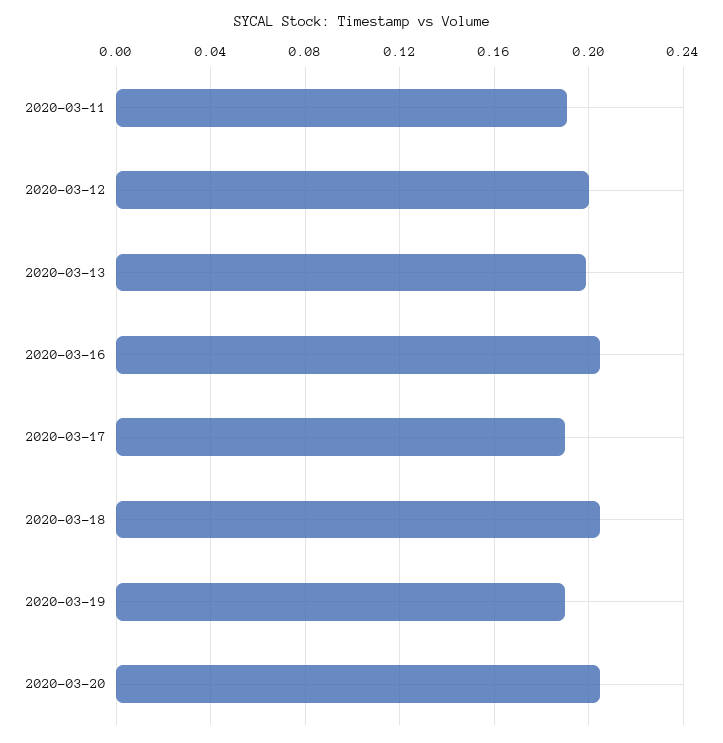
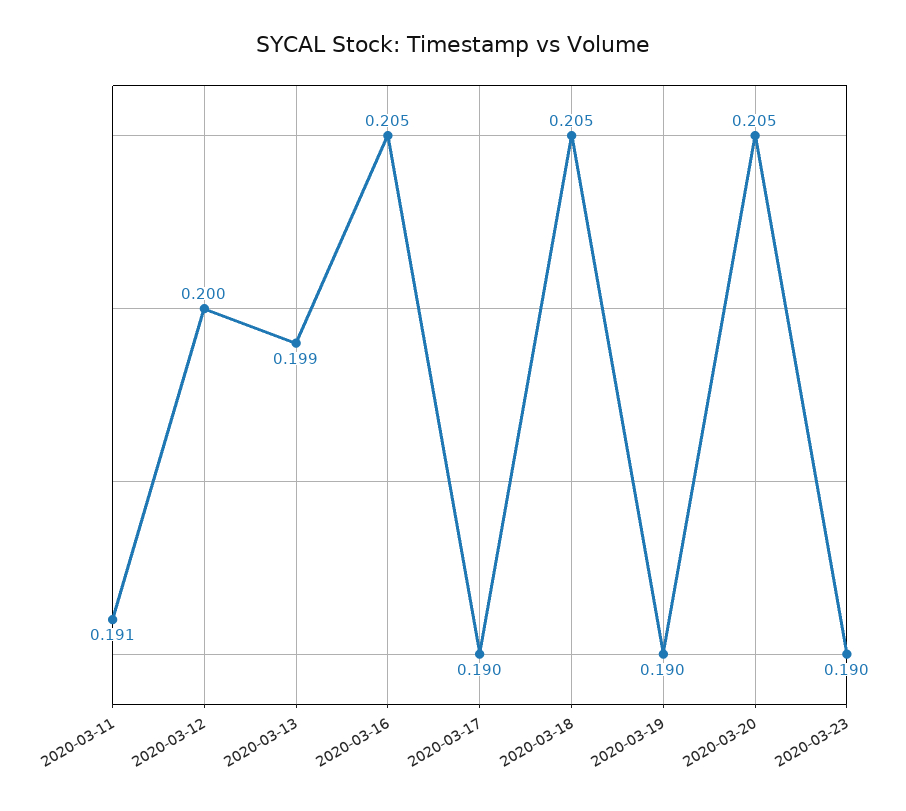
2020-03-23: none -> 0.19

